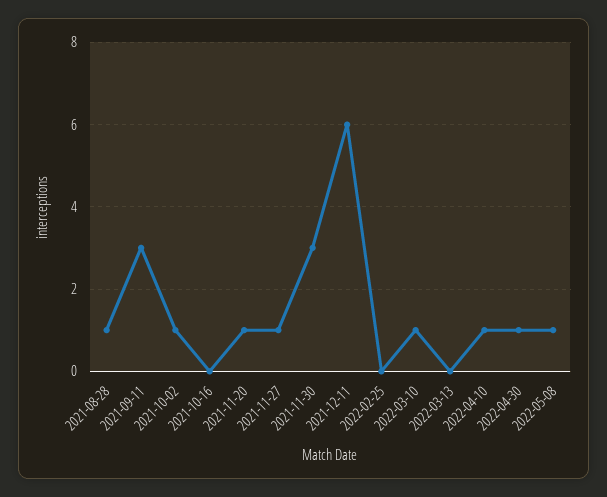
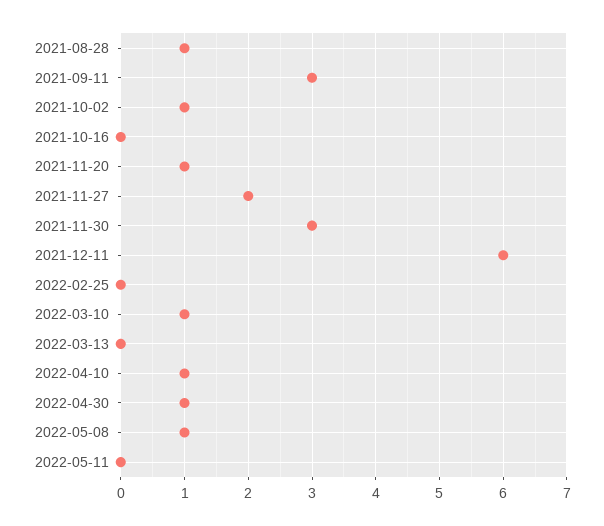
2021-11-27: 1 -> 2
2022-05-11: none -> 0

